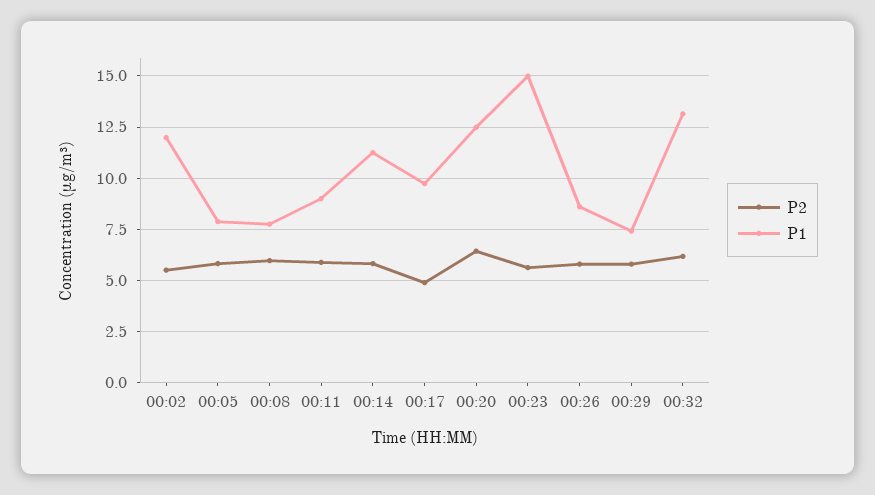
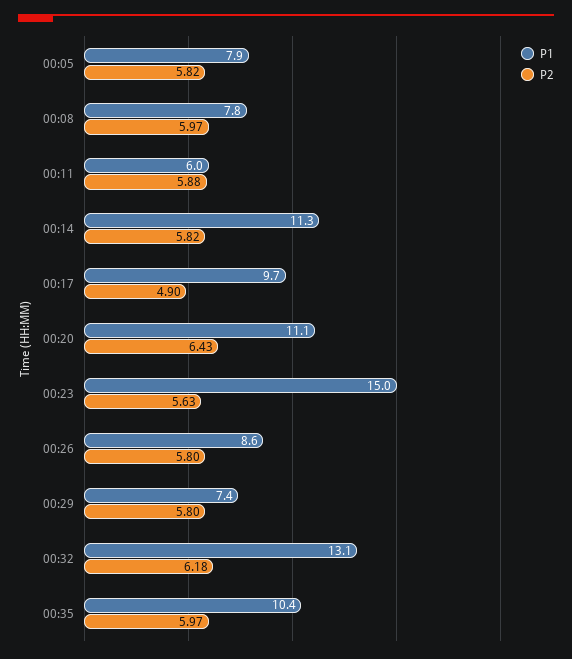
P2, 00:02: 5.5 -> none
P1, 00:02: 12 -> none
P1, 00:11: 9 -> 6
P1, 00:20: 12.5 -> 11.1
P1, 00:35: none -> 10.4
P2, 00:35: none -> 5.97

